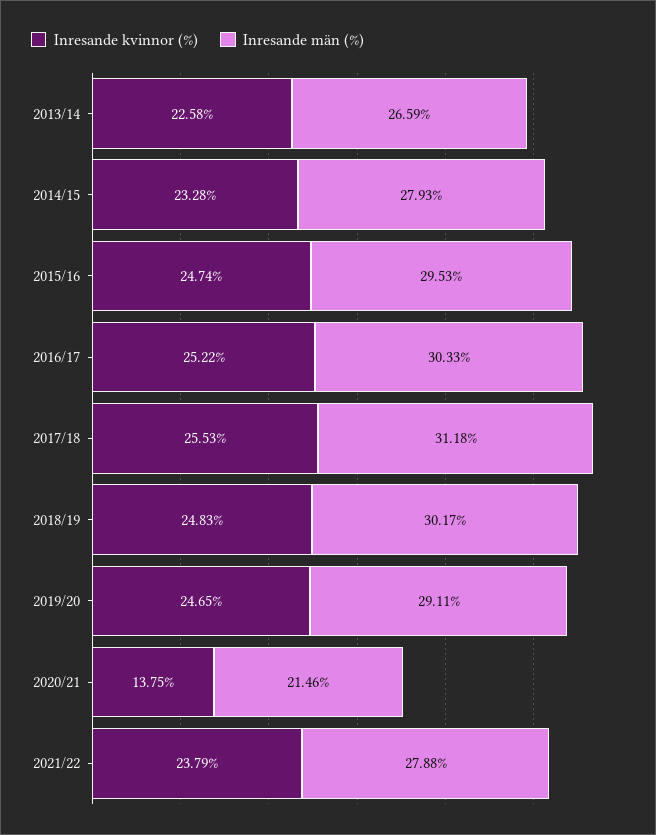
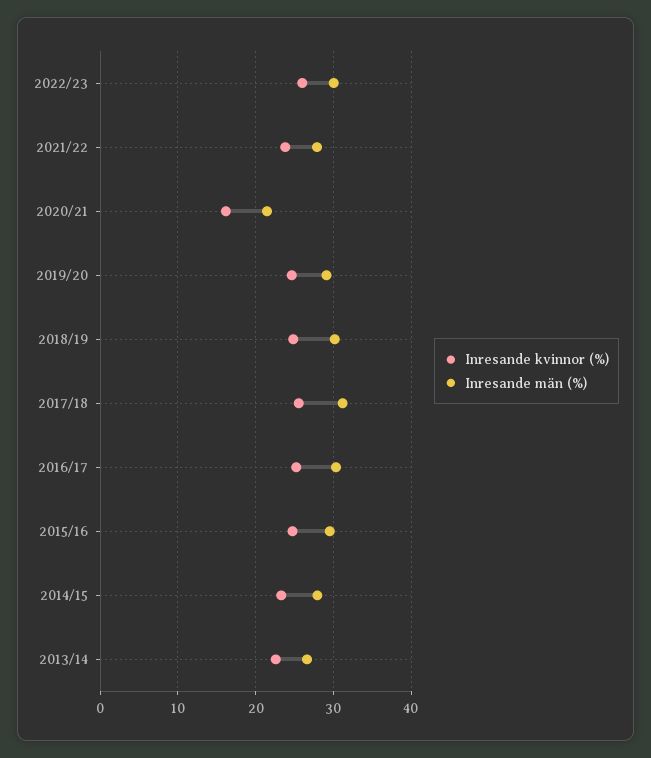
Inresande kvinnor (%), 2020/21: 13.75 -> 16
Inresande kvinnor (%), 2022/23: none -> 26
Inresande män (%), 2022/23: none -> 30

